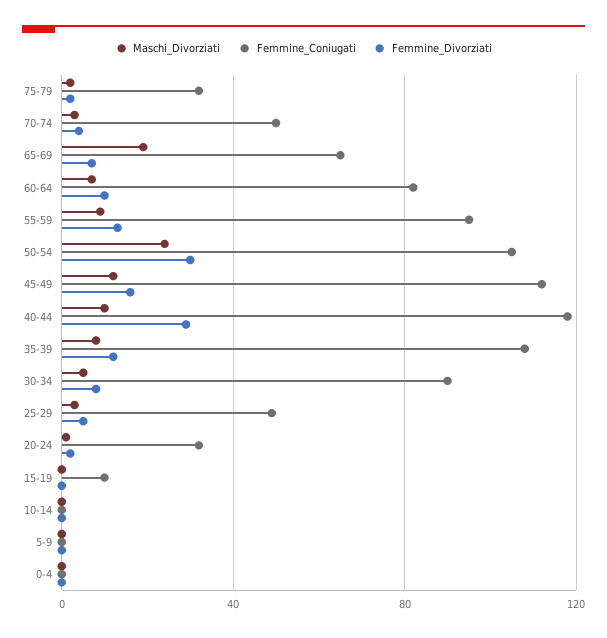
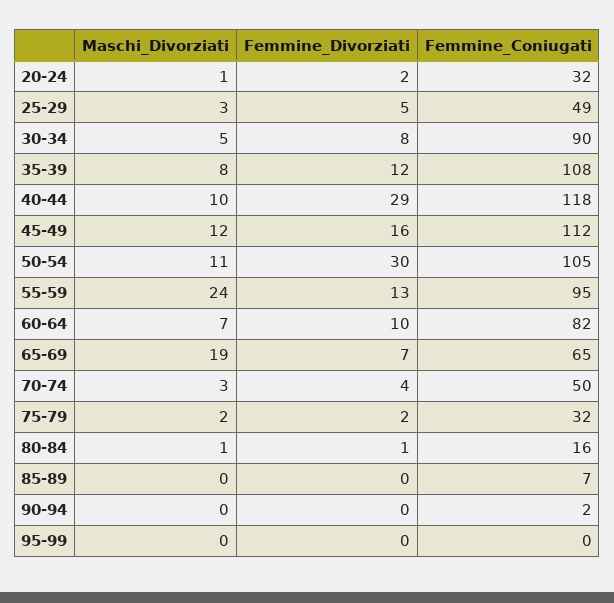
Maschi_Divorziati, 55-59: 10 -> 24
Maschi_Divorziati, 50-54: 25 -> 11
Maschi_Divorziati, 15-19: 0 -> none
Femmine_Coniugati, 15-19: 10 -> none
Femmine_Divorziati, 15-19: 0 -> none
Maschi_Divorziati, 10-14: 0 -> none
Femmine_Coniugati, 10-14: 0 -> none
Femmine_Divorziati, 10-14: 0 -> none
Maschi_Divorziati, 5-9: 0 -> none
Femmine_Coniugati, 5-9: 0 -> none
Femmine_Divorziati, 5-9: 0 -> none
Maschi_Divorziati, 0-4: 0 -> none
Femmine_Coniugati, 0-4: 0 -> none
Femmine_Divorziati, 0-4: 0 -> none
Maschi_Divorziati, 80-84: none -> 1
Femmine_Divorziati, 80-84: none -> 1
Femmine_Coniugati, 80-84: none -> 16
Maschi_Divorziati, 85-89: none -> 0
Femmine_Divorziati, 85-89: none -> 0
Femmine_Coniugati, 85-89: none -> 7
Maschi_Divorziati, 90-94: none -> 0
Femmine_Divorziati, 90-94: none -> 0
Femmine_Coniugati, 90-94: none -> 2
Maschi_Divorziati, 95-99: none -> 0
Femmine_Divorziati, 95-99: none -> 0
Femmine_Coniugati, 95-99: none -> 0

